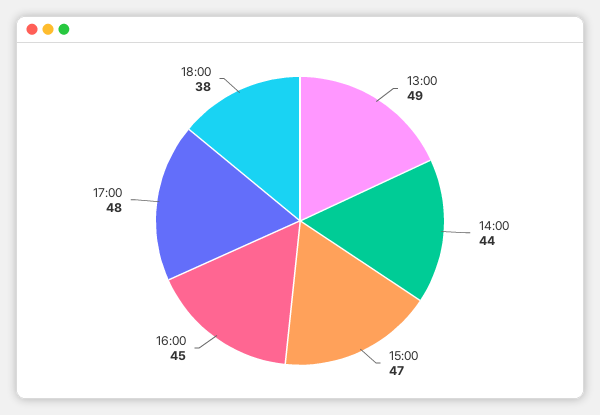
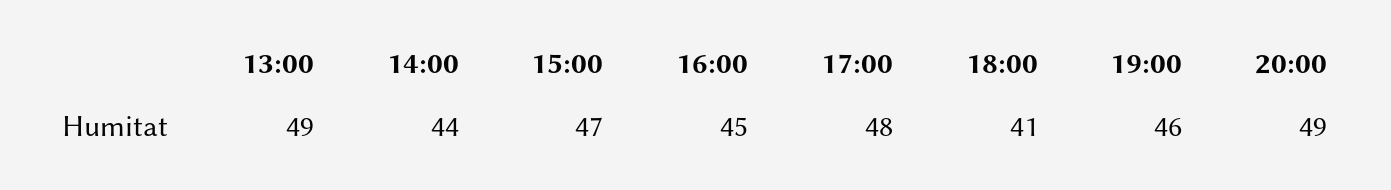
18:00: 38 -> 41
19:00: none -> 46
20:00: none -> 49

